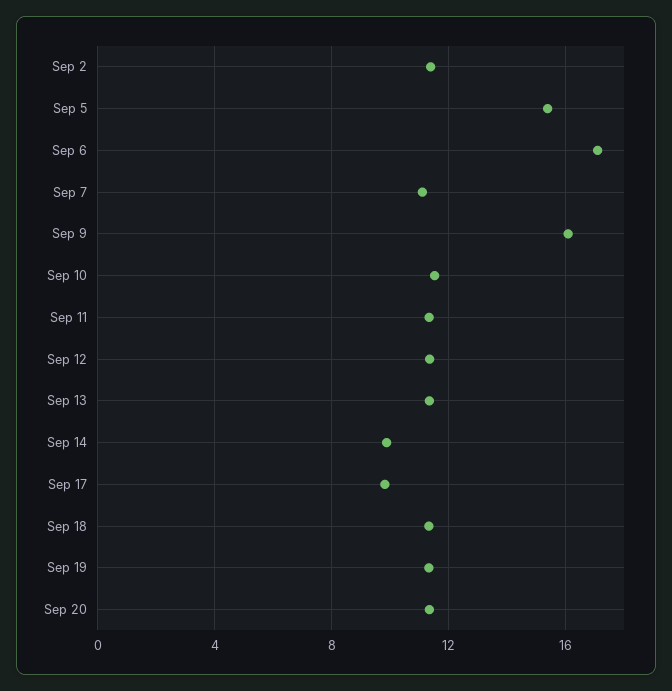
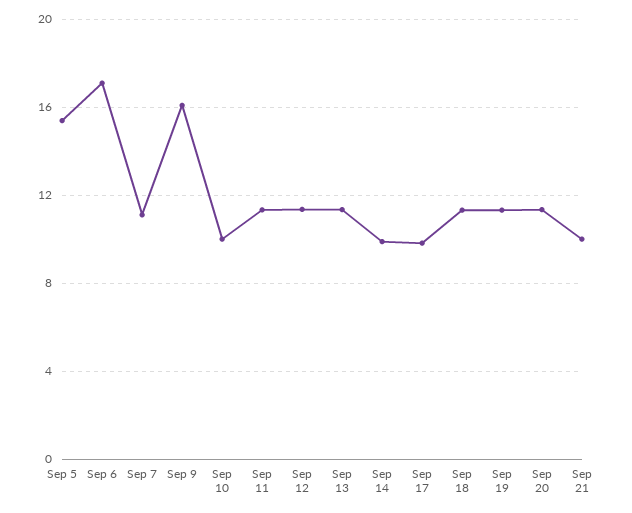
Sep 2: 11.5 -> none
Sep 10: 11.5 -> 10
Sep 21: none -> 10

